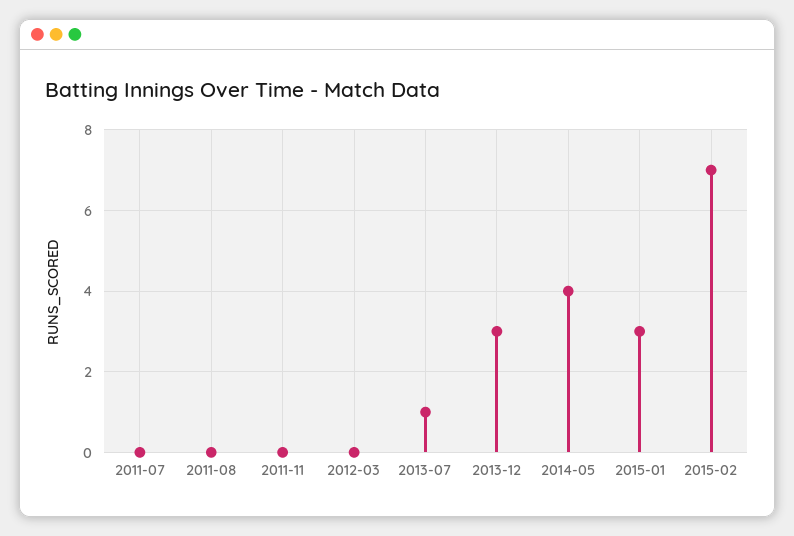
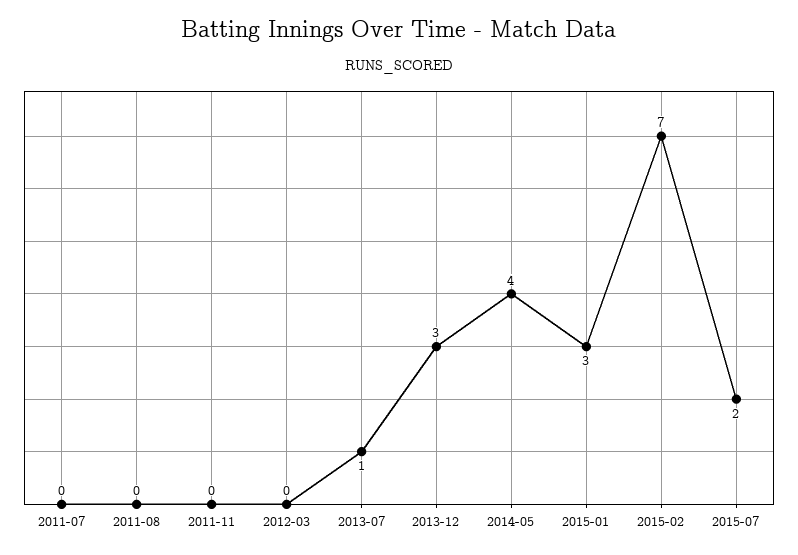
2015-07: none -> 2

